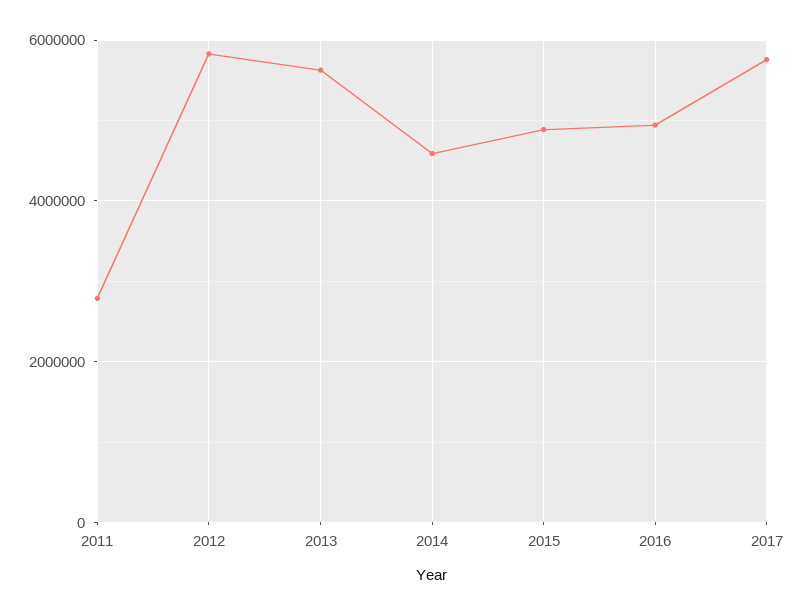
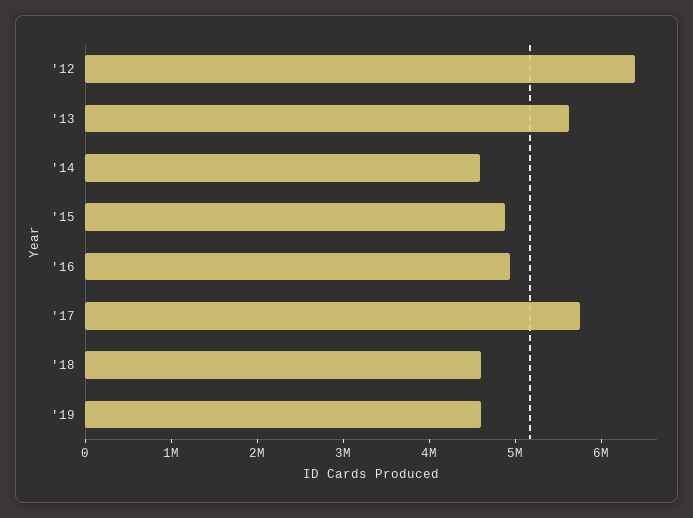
2011: 2800000 -> none
2012: 5800000 -> 6400000
'18: none -> 4600000
'19: none -> 4600000

